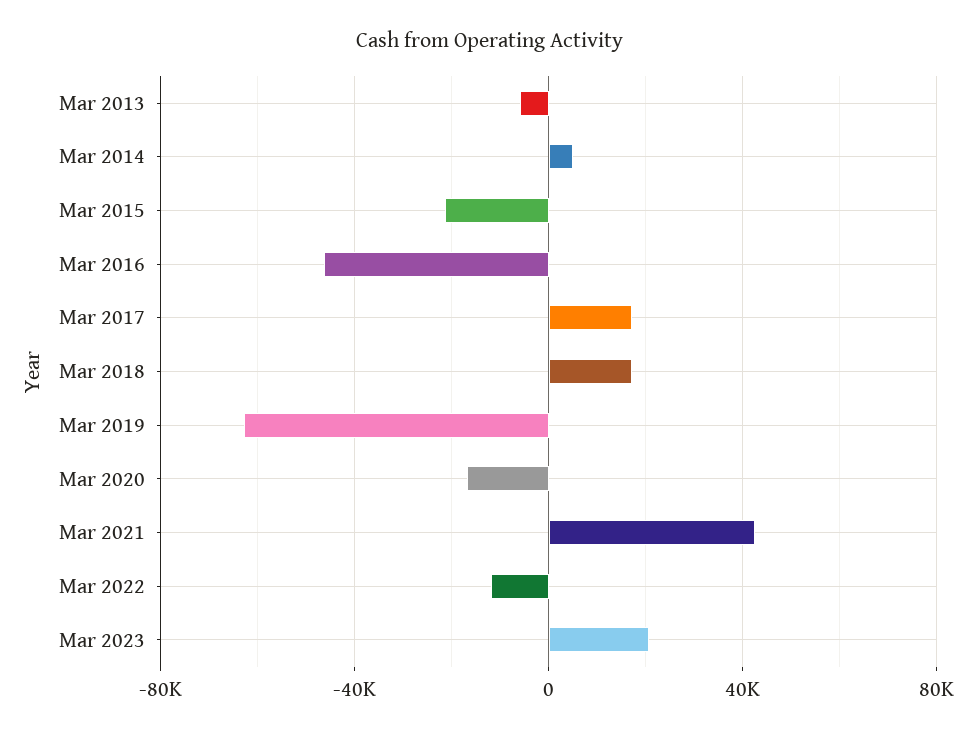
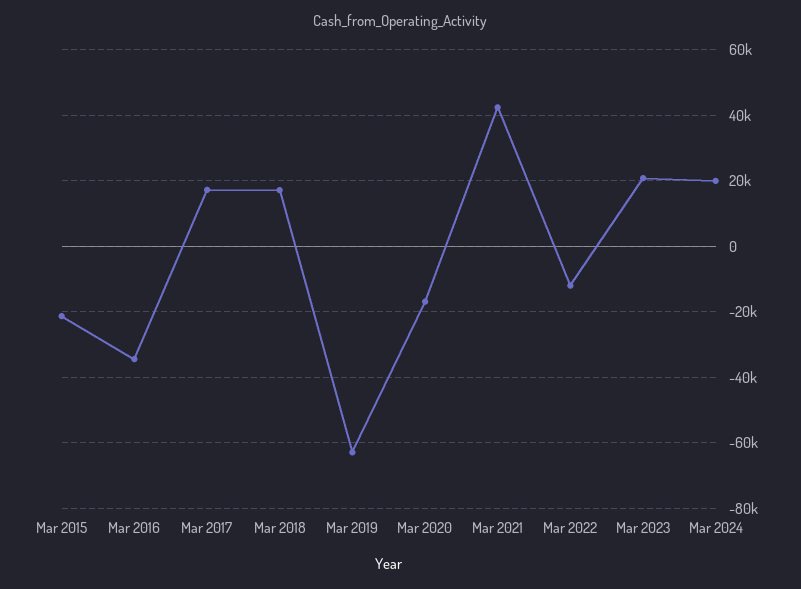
Mar 2013: -5000 -> none
Mar 2014: 5000 -> none
Mar 2016: -45000 -> -34000
Mar 2024: none -> 20000

